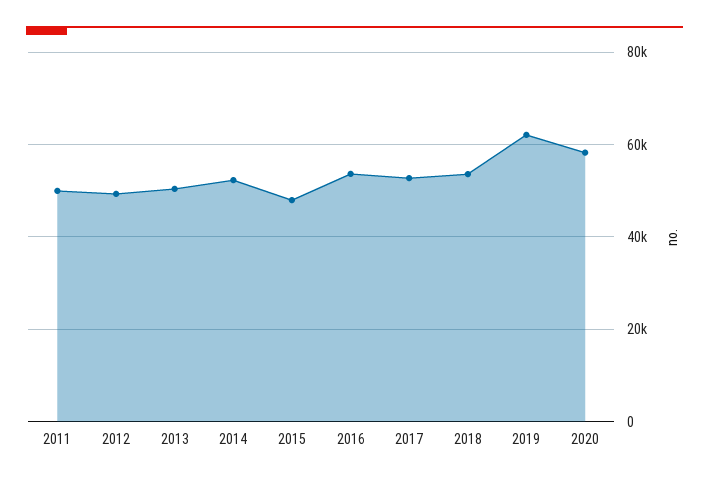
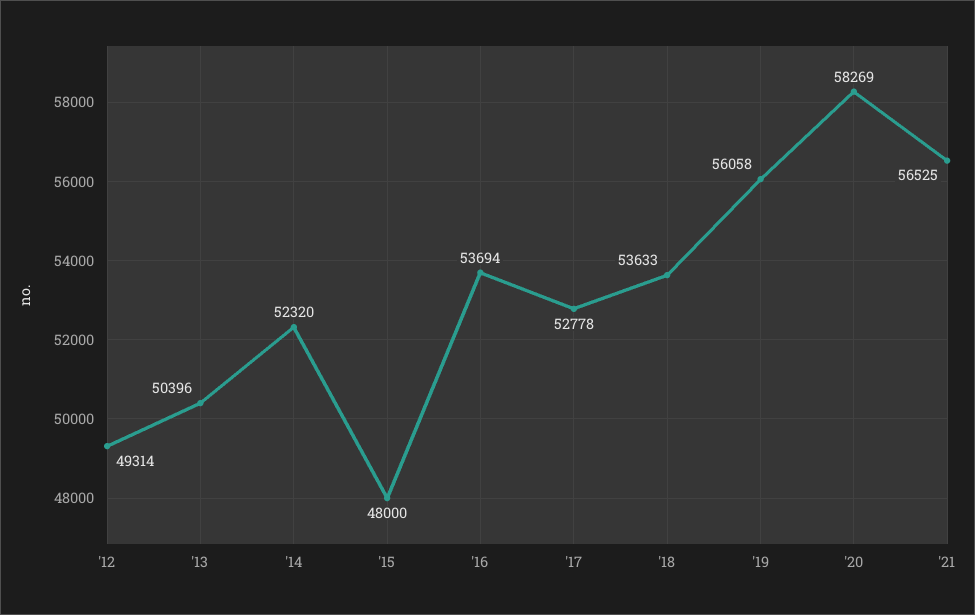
2011: 50000 -> none
2019: 62000 -> 56058
'21: none -> 56525

